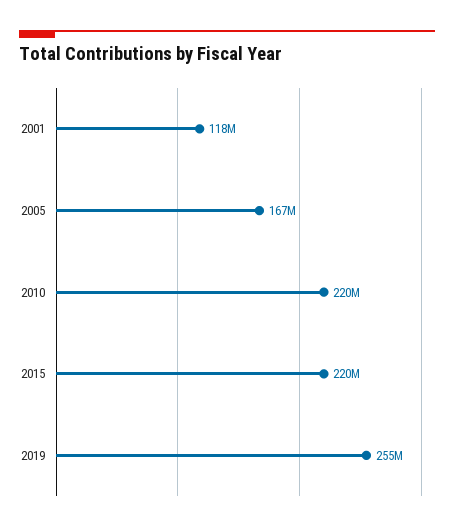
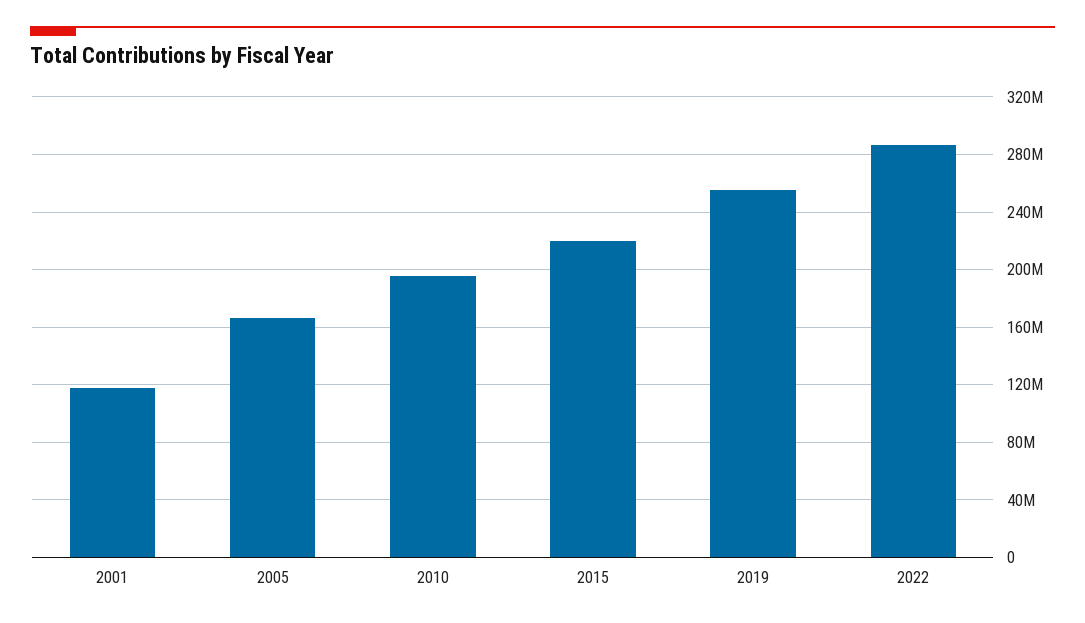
2010: 220000000 -> 195000000
2022: none -> 285000000

